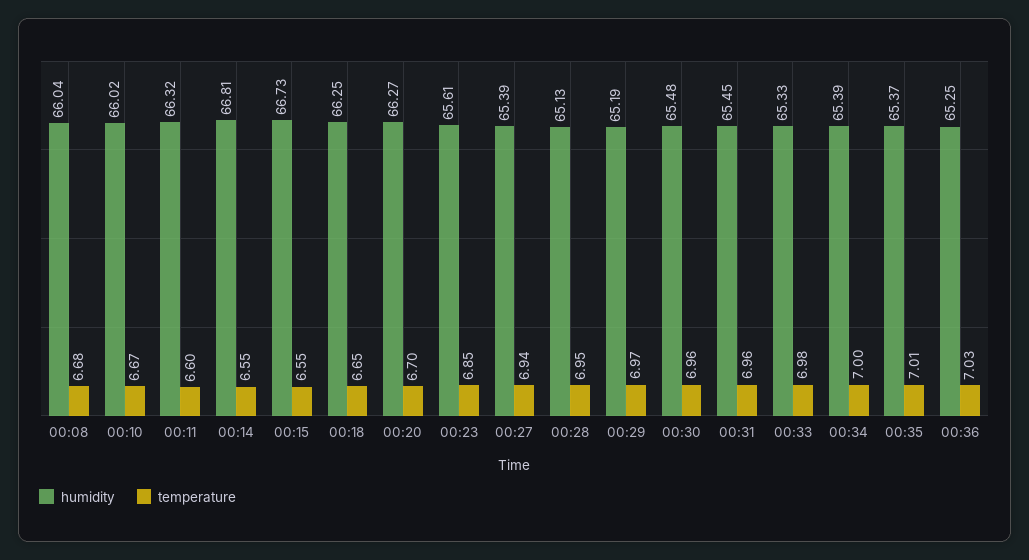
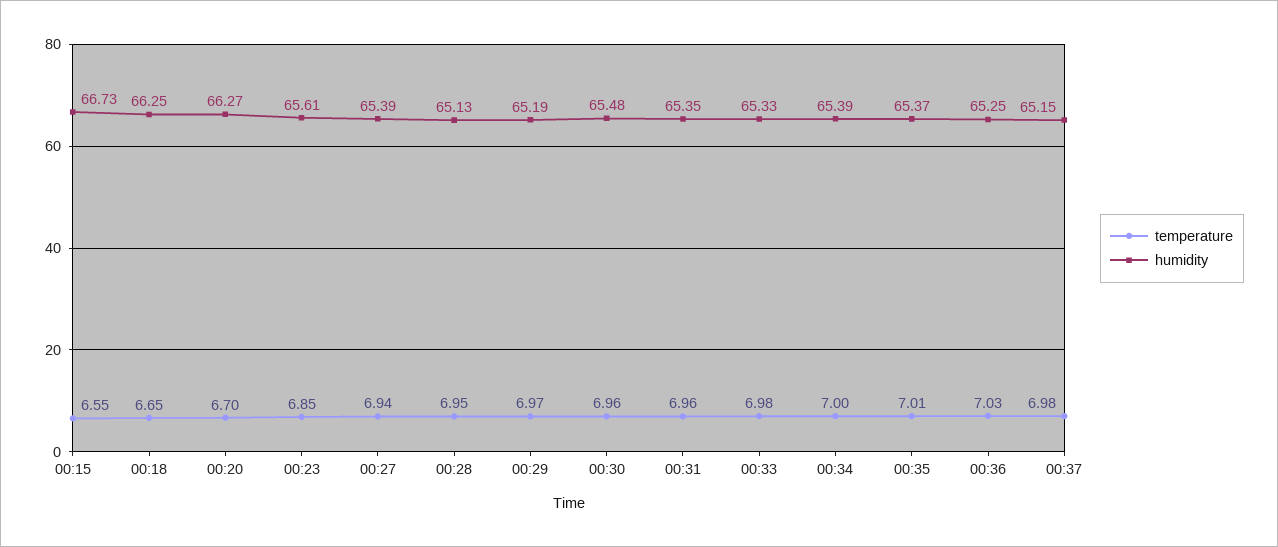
humidity, 00:08: 66.04 -> none
temperature, 00:08: 6.68 -> none
humidity, 00:10: 66.02 -> none
temperature, 00:10: 6.67 -> none
humidity, 00:11: 66.32 -> none
temperature, 00:11: 6.6 -> none
humidity, 00:14: 66.81 -> none
temperature, 00:14: 6.55 -> none
humidity, 00:31: 65.45 -> 65.35
temperature, 00:37: none -> 6.98
humidity, 00:37: none -> 65.15

